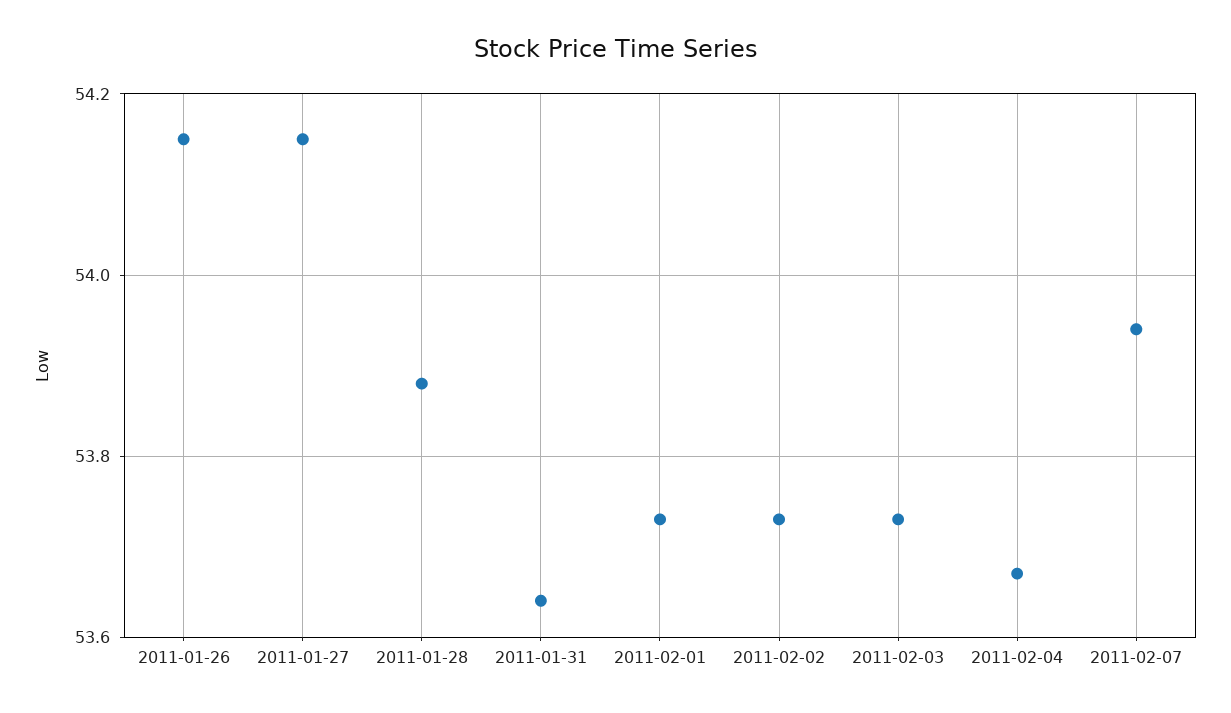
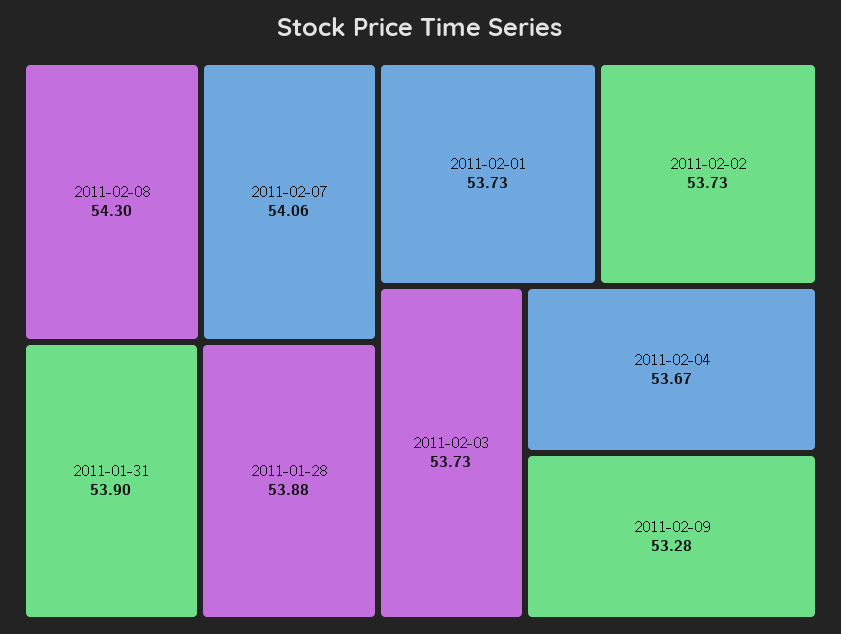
2011-01-26: 54.15 -> none
2011-01-27: 54.15 -> none
2011-01-31: 53.65 -> 53.9
2011-02-07: 53.95 -> 54.06
2011-02-08: none -> 54.3
2011-02-09: none -> 53.28

